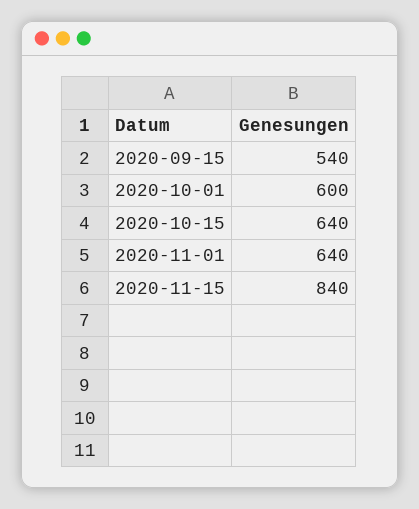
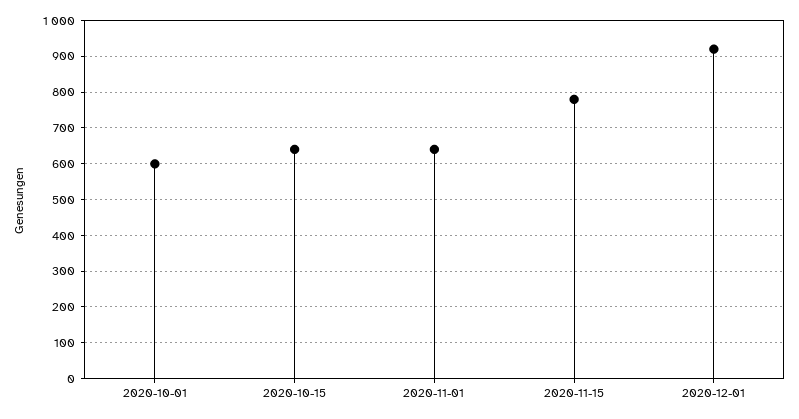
2020-09-15: 540 -> none
2020-11-15: 840 -> 780
2020-12-01: none -> 920

